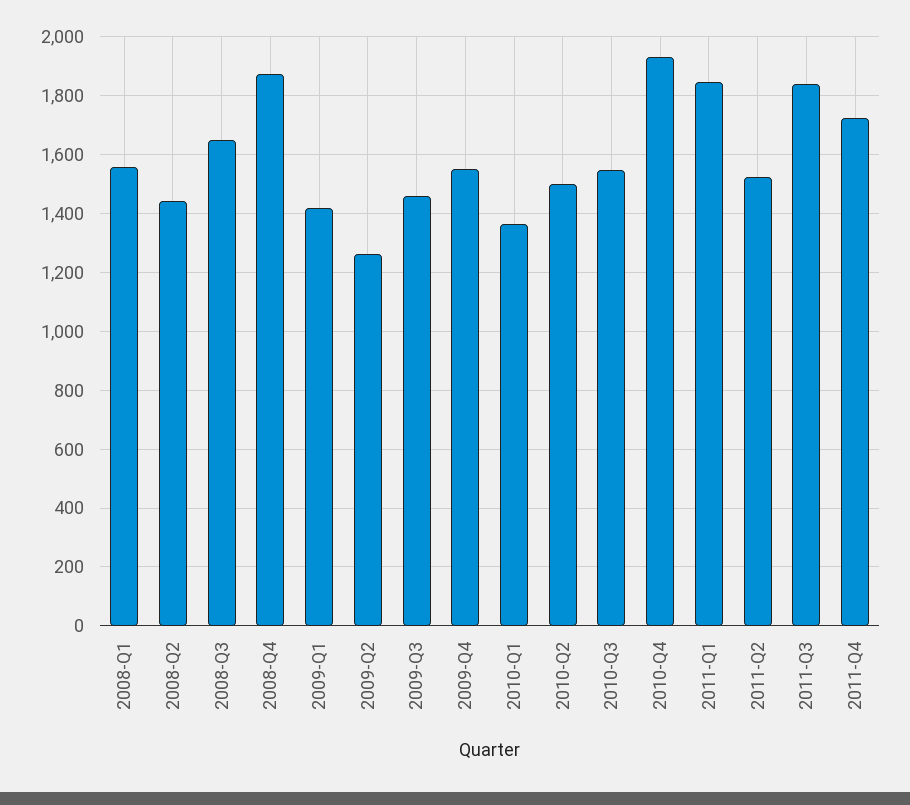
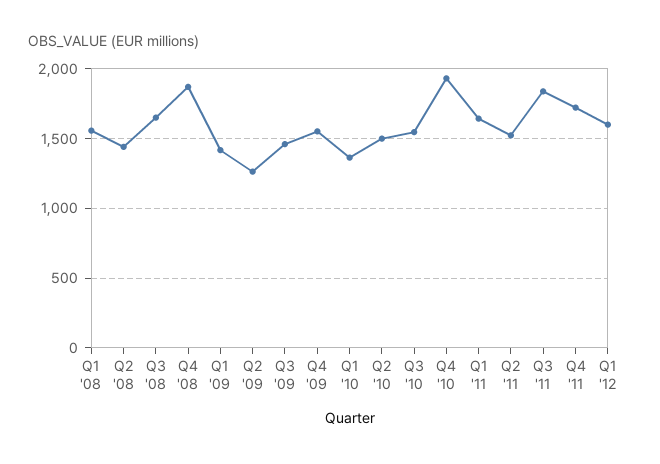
2011-Q1: 1850 -> 1650
Q1 '12: none -> 1600

